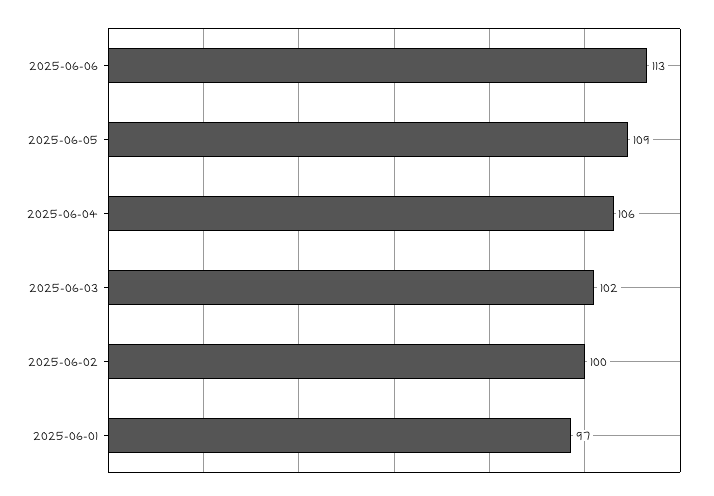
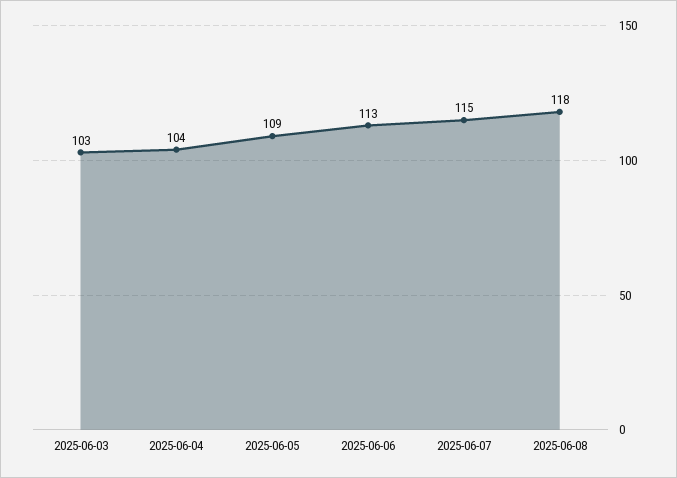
2025-06-04: 106 -> 104
2025-06-03: 102 -> 103
2025-06-02: 100 -> none
2025-06-01: 97 -> none
2025-06-07: none -> 115
2025-06-08: none -> 118

